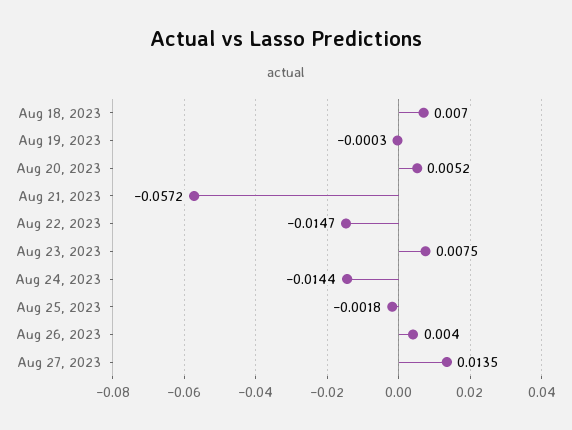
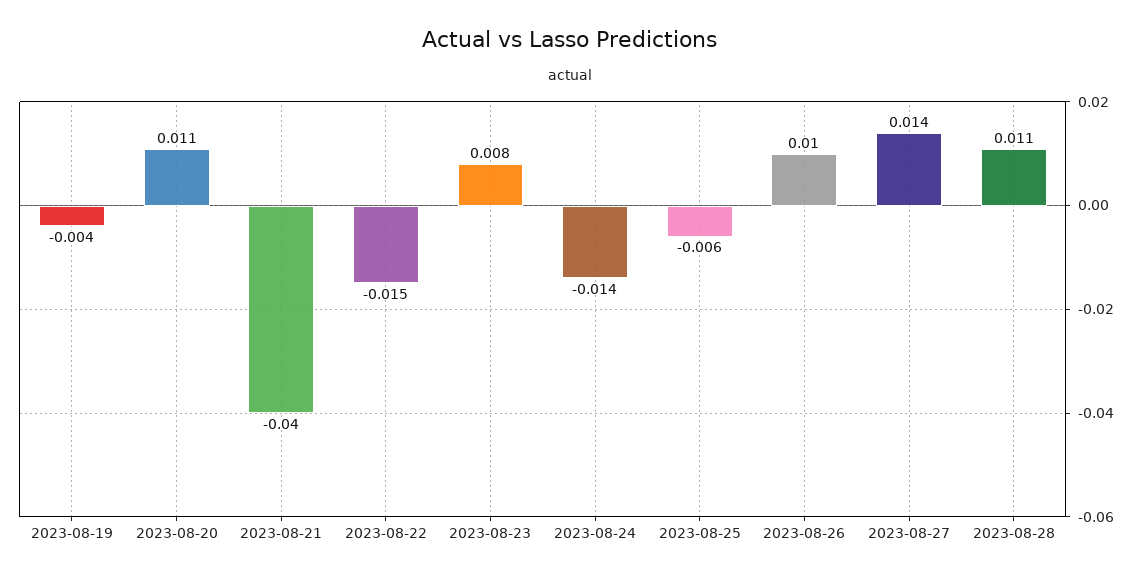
Aug 18, 2023: 0.007 -> none
Aug 19, 2023: -0.0003 -> -0.004
Aug 20, 2023: 0.0052 -> 0.011
Aug 21, 2023: -0.0572 -> -0.04
Aug 25, 2023: -0.0018 -> -0.006
Aug 26, 2023: 0.004 -> 0.01
2023-08-28: none -> 0.011

